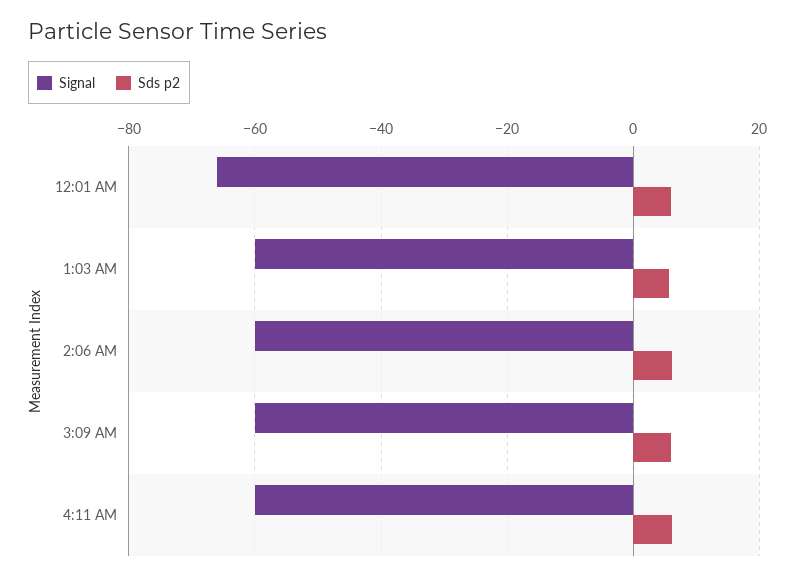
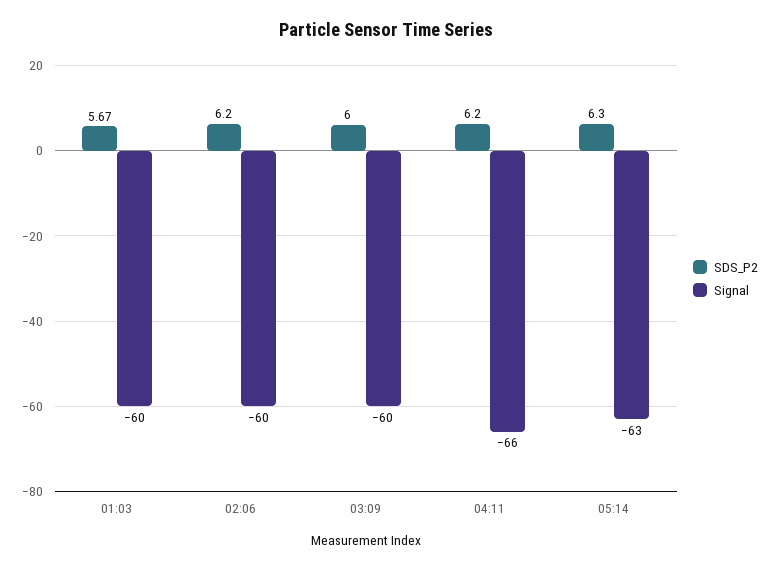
Signal, 12:01 AM: -66 -> none
Sds p2, 12:01 AM: 6 -> none
Signal, 4:11 AM: -60 -> -66
Sds p2, 05:14: none -> 6.3
Signal, 05:14: none -> -63

